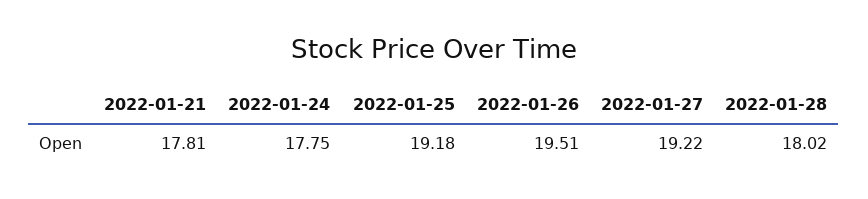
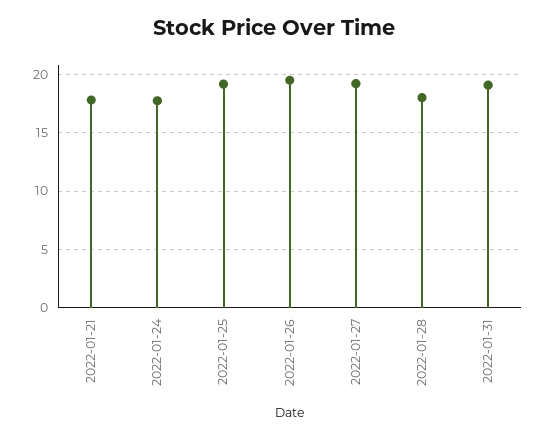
2022-01-31: none -> 19

